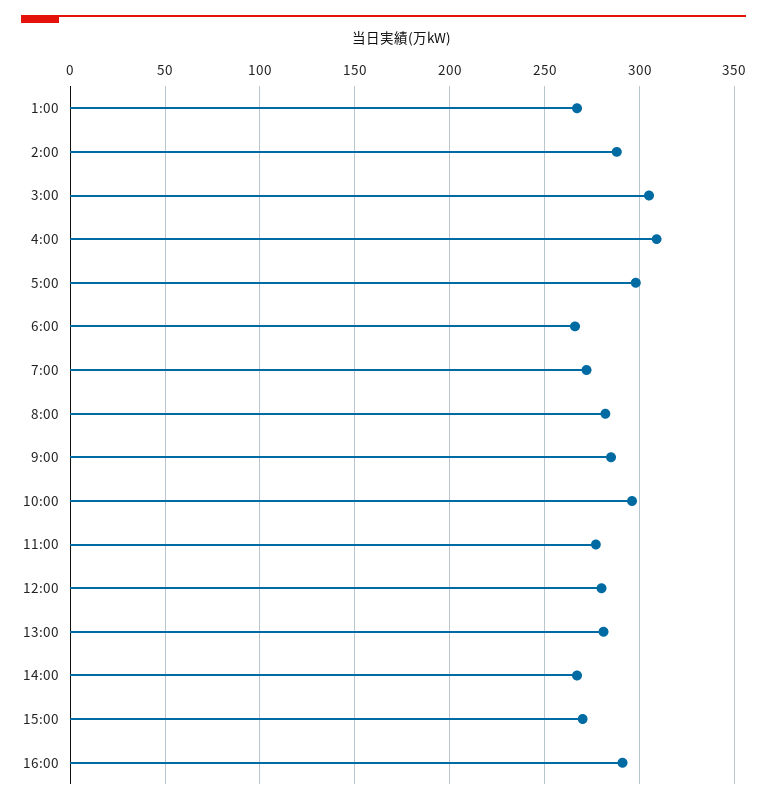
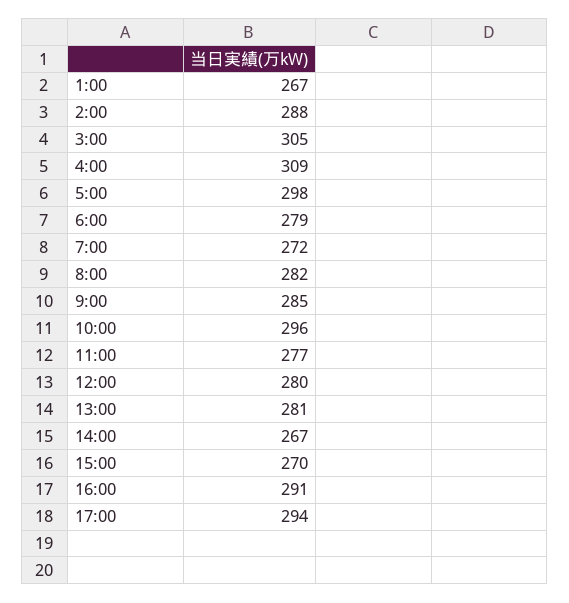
6:00: 265 -> 279
17:00: none -> 294

